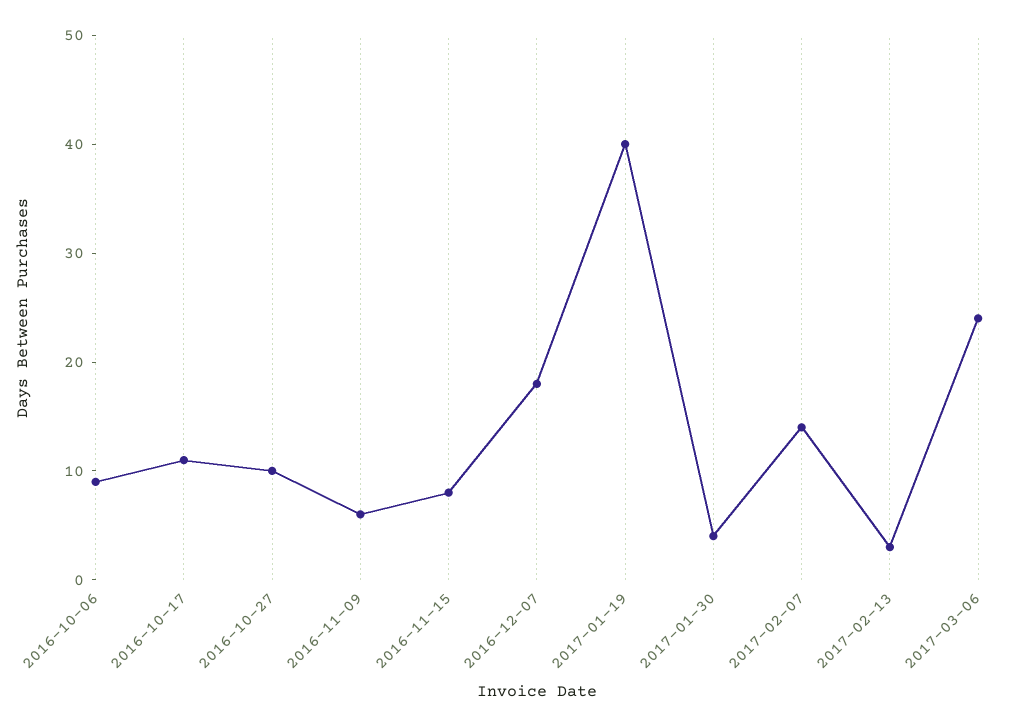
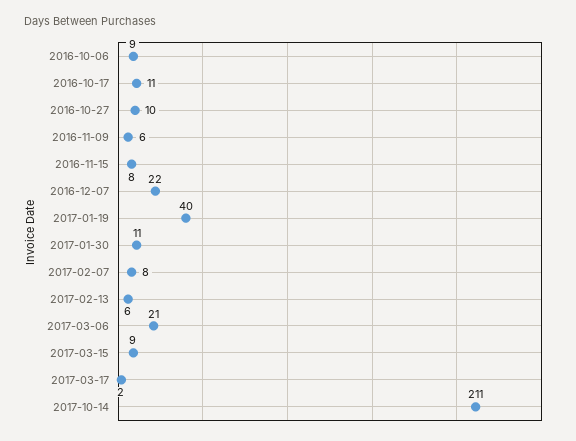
2016-12-07: 18 -> 22
2017-01-30: 4 -> 11
2017-02-07: 14 -> 8
2017-02-13: 3 -> 6
2017-03-06: 24 -> 21
2017-03-15: none -> 9
2017-03-17: none -> 2
2017-10-14: none -> 211

